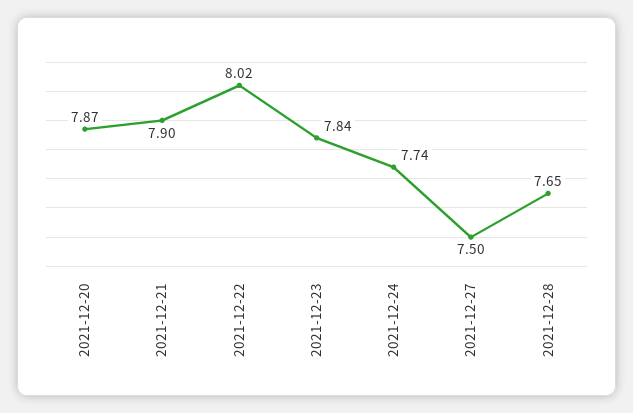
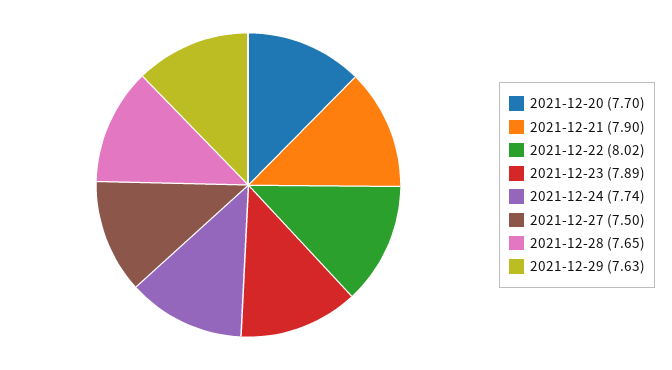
2021-12-20: 7.87 -> 7.7
2021-12-23: 7.84 -> 7.89
2021-12-29: none -> 7.63

